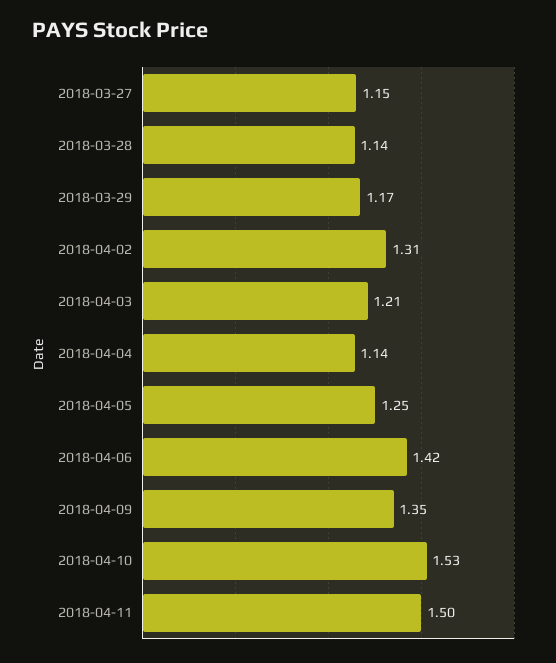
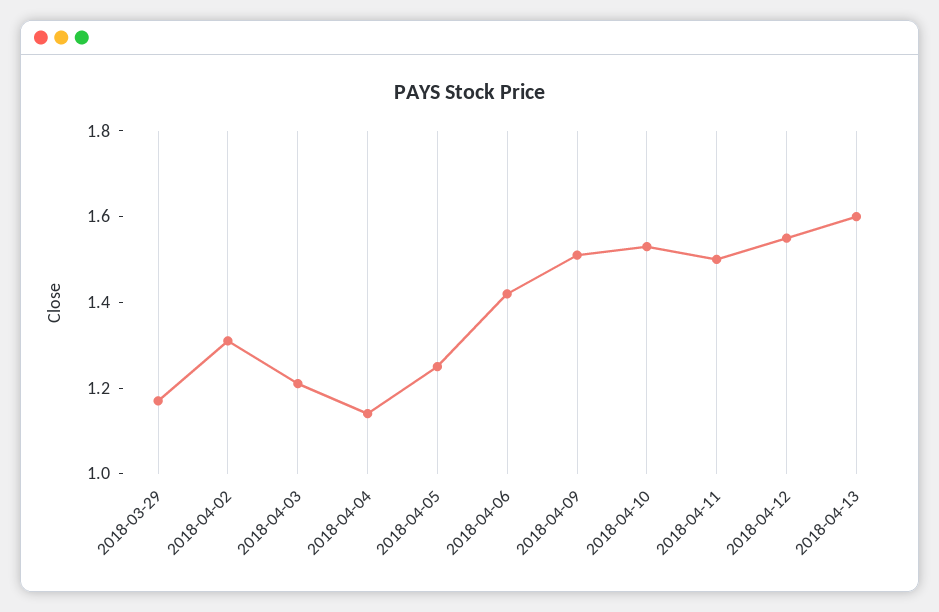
2018-03-27: 1.15 -> none
2018-03-28: 1.14 -> none
2018-04-09: 1.35 -> 1.5
2018-04-12: none -> 1.55
2018-04-13: none -> 1.6

